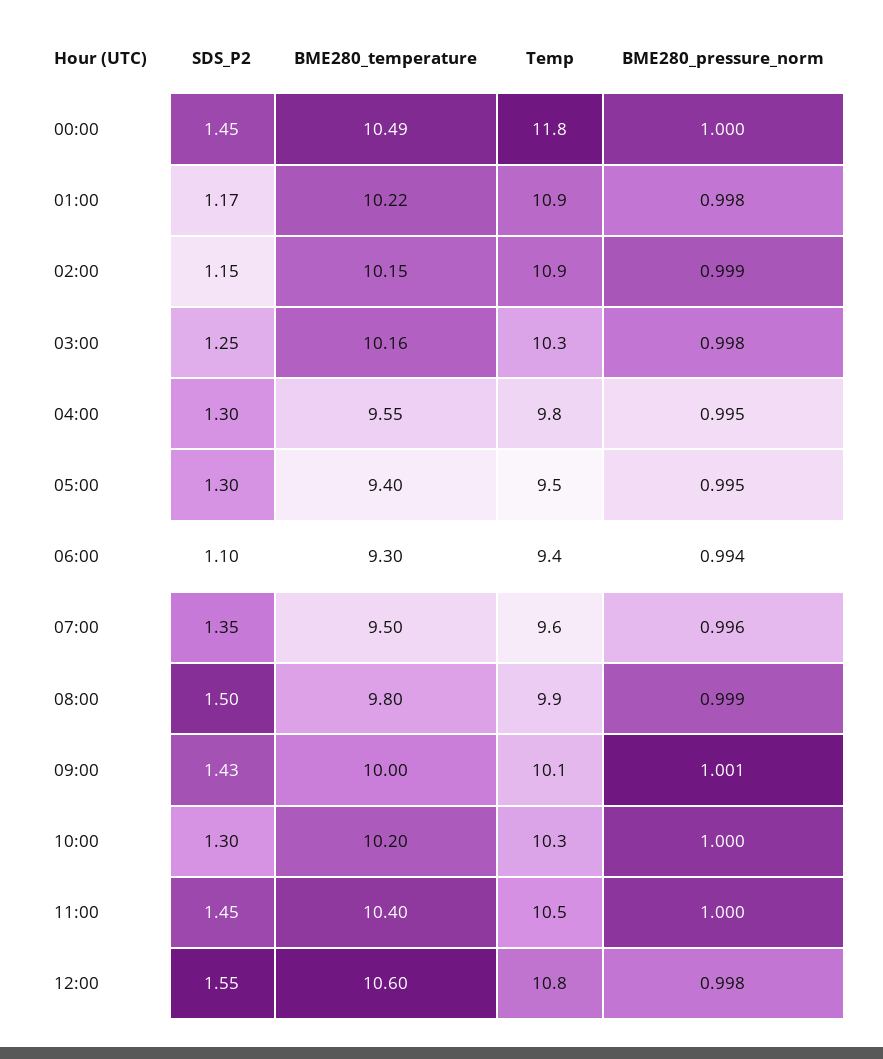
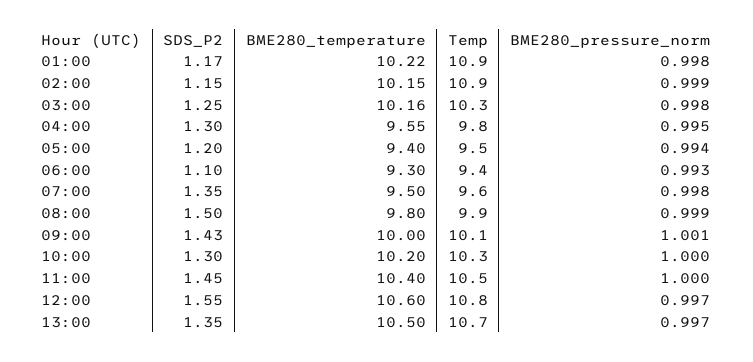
SDS_P2, 00:00: 1.45 -> none
BME280_temperature, 00:00: 10.49 -> none
Temp, 00:00: 11.8 -> none
BME280_pressure_norm, 00:00: 1 -> none
SDS_P2, 05:00: 1.3 -> 1.2
BME280_pressure_norm, 05:00: 0.995 -> 0.994
BME280_pressure_norm, 06:00: 0.994 -> 0.993
BME280_pressure_norm, 07:00: 0.996 -> 0.998
BME280_pressure_norm, 12:00: 0.998 -> 0.997
SDS_P2, 13:00: none -> 1.35
BME280_temperature, 13:00: none -> 10.5
Temp, 13:00: none -> 10.7
BME280_pressure_norm, 13:00: none -> 0.997

